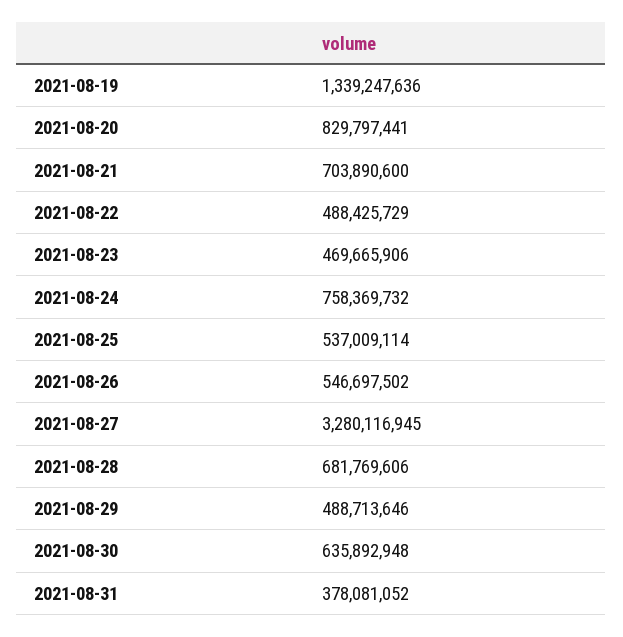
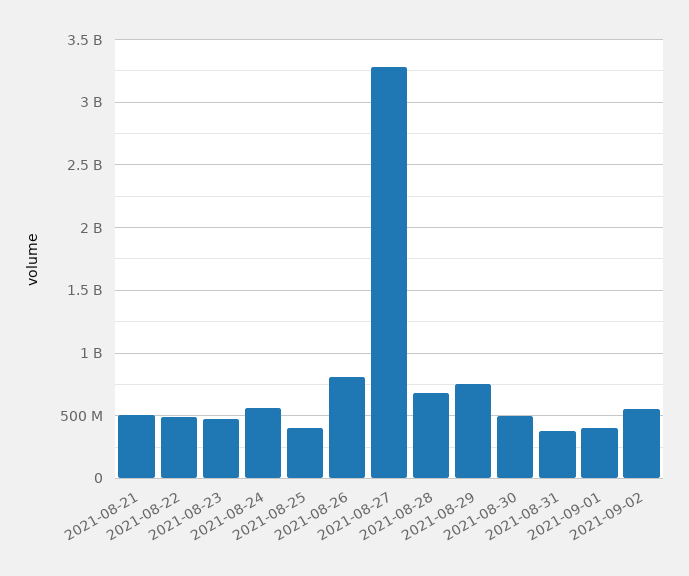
2021-08-19: 1339247636 -> none
2021-08-20: 829797441 -> none
2021-08-21: 703890600 -> 500000000
2021-08-24: 758369732 -> 550000000
2021-08-25: 537009114 -> 400000000
2021-08-26: 546697502 -> 800000000
2021-08-29: 488713646 -> 750000000
2021-08-30: 635892948 -> 500000000
2021-09-01: none -> 400000000
2021-09-02: none -> 550000000

